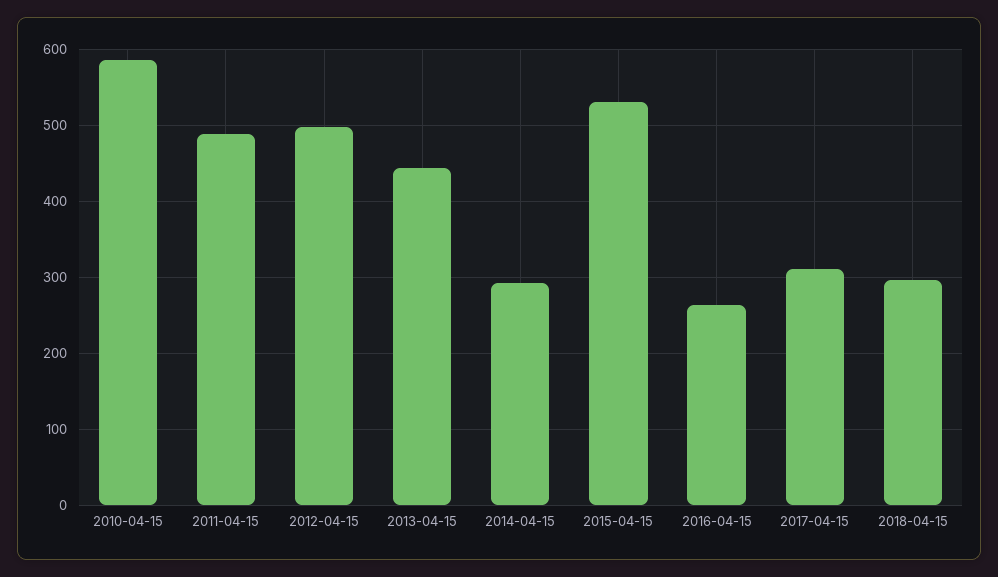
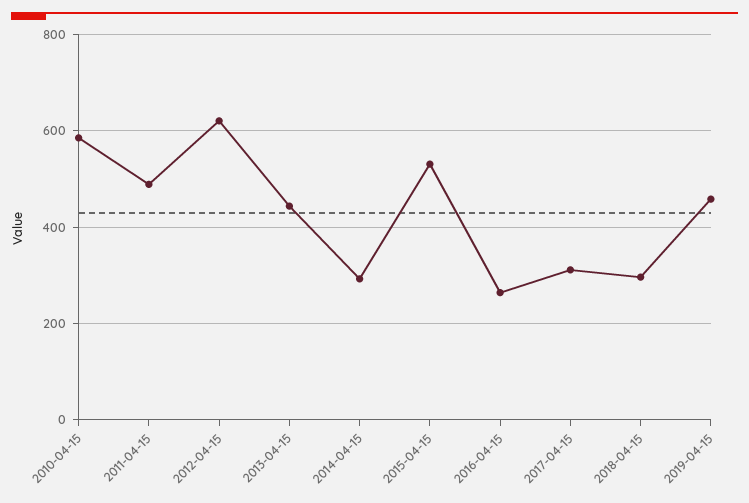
2012-04-15: 500 -> 620
2019-04-15: none -> 460

